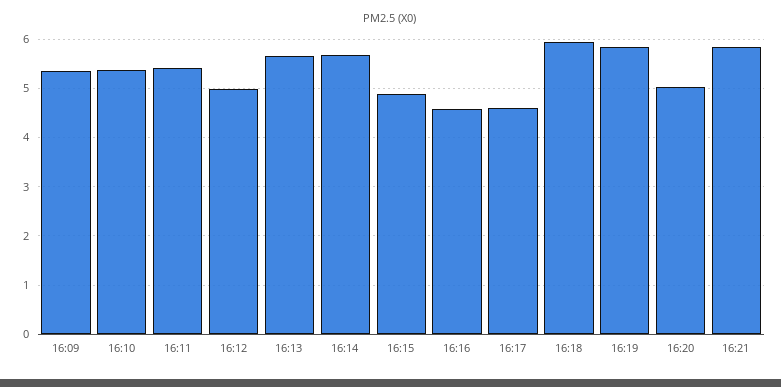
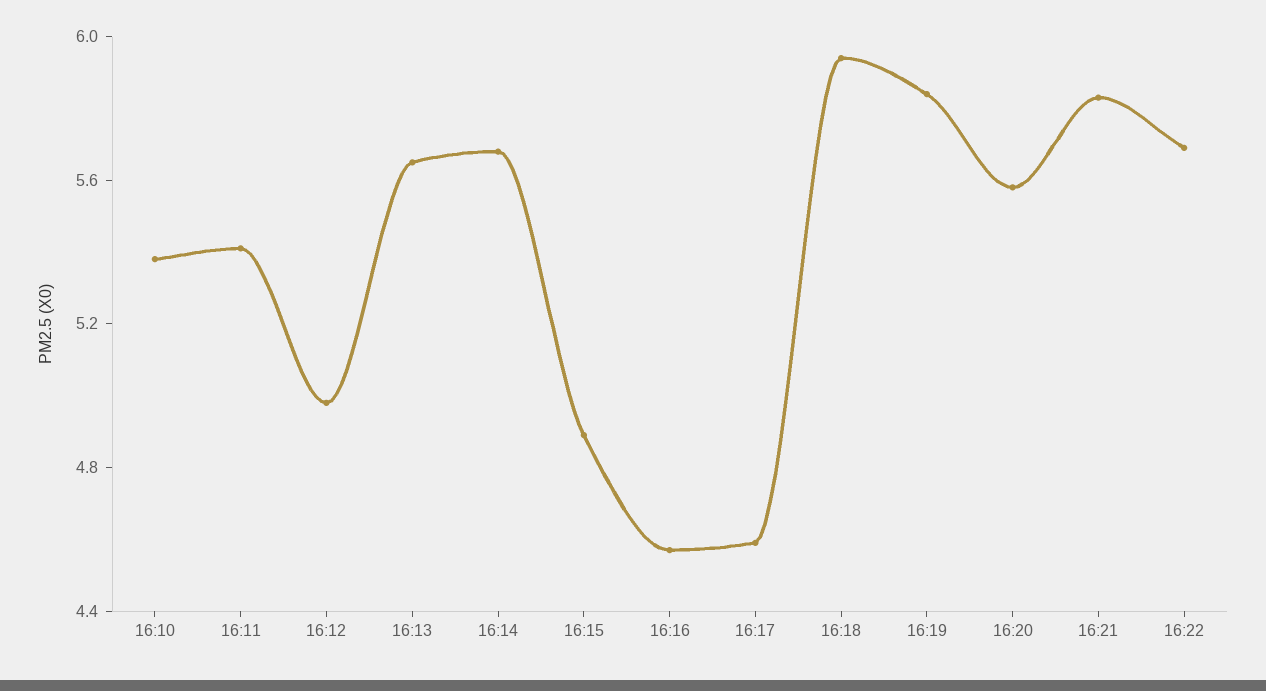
16:09: 5.4 -> none
16:20: 5 -> 5.6
16:22: none -> 5.7

